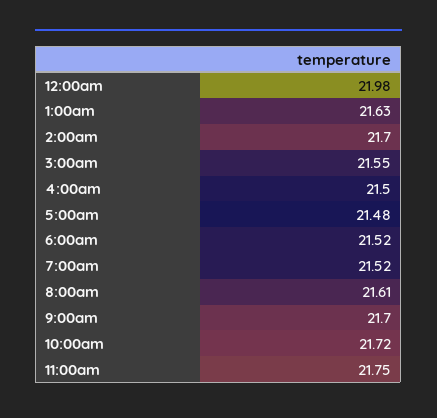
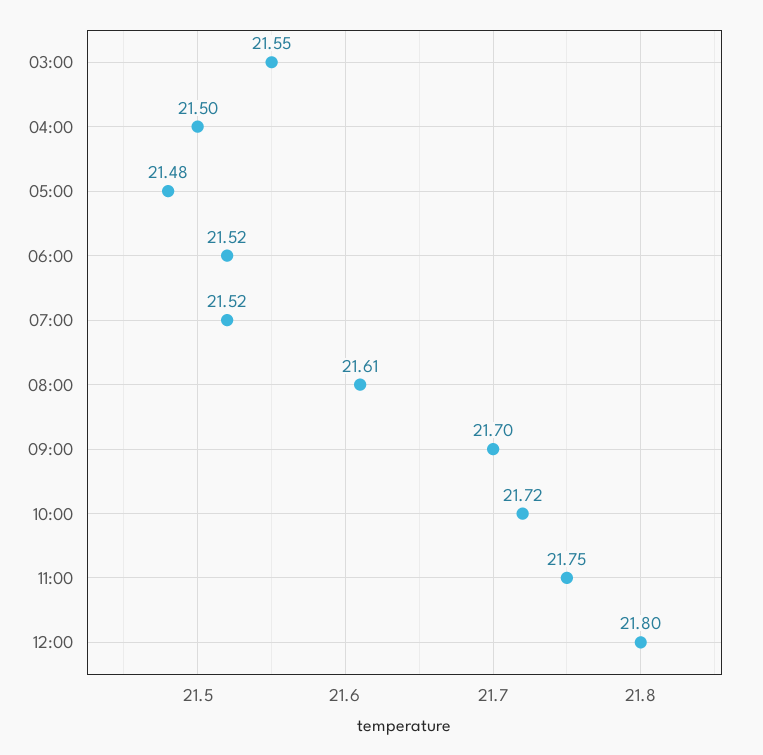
12:00am: 21.98 -> none
1:00am: 21.63 -> none
2:00am: 21.7 -> none
12:00: none -> 21.8

